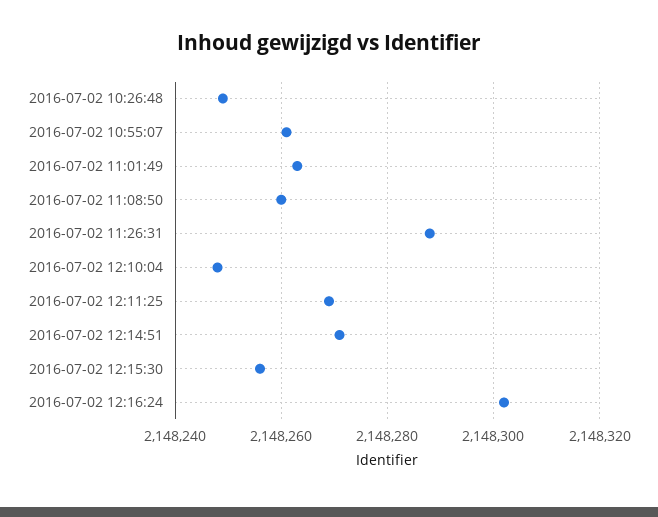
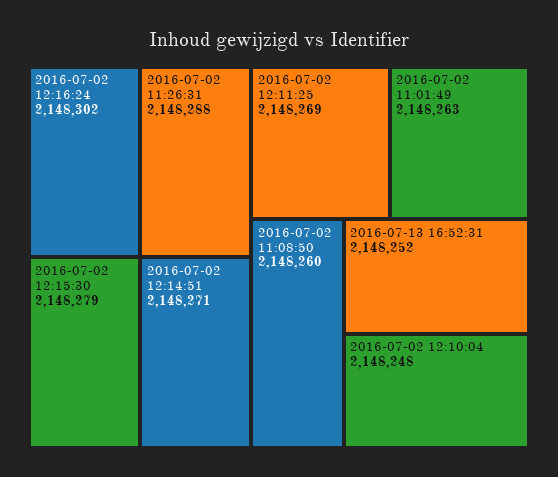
2016-07-02 10:26:48: 2148250 -> none
2016-07-02 10:55:07: 2148260 -> none
2016-07-02 12:15:30: 2148255 -> 2148279
2016-07-13 16:52:31: none -> 2148252

